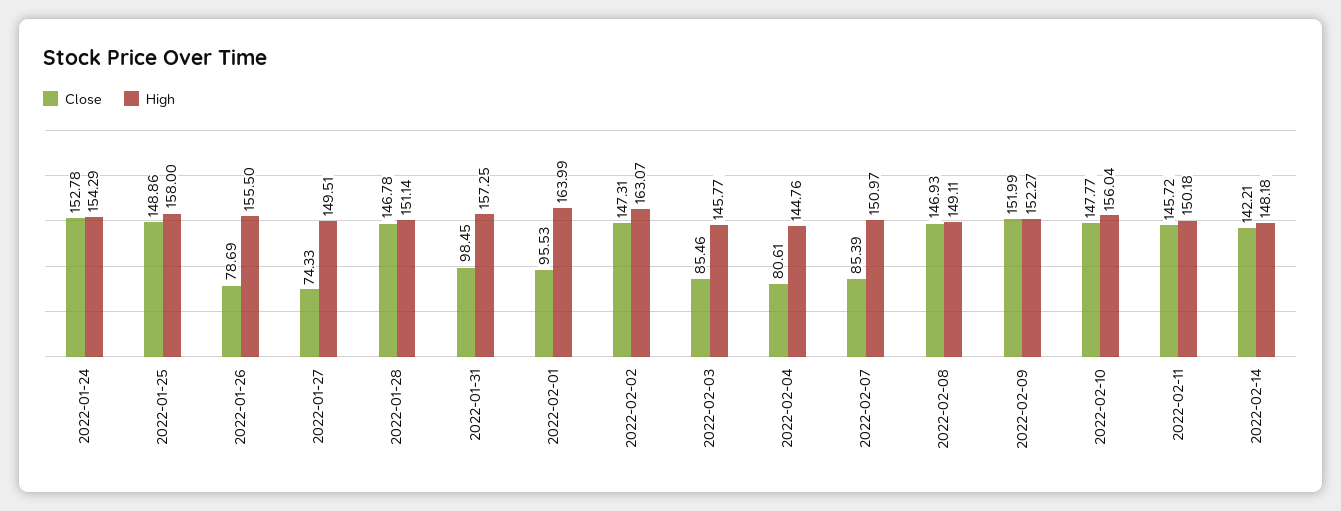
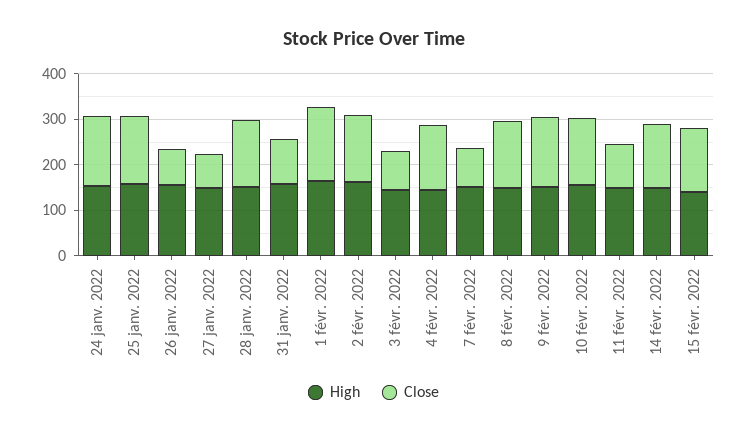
Close, 2022-02-01: 95.53 -> 160
Close, 2022-02-04: 80.61 -> 140
Close, 2022-02-11: 145.72 -> 100
High, 15 févr. 2022: none -> 140
Close, 15 févr. 2022: none -> 140

